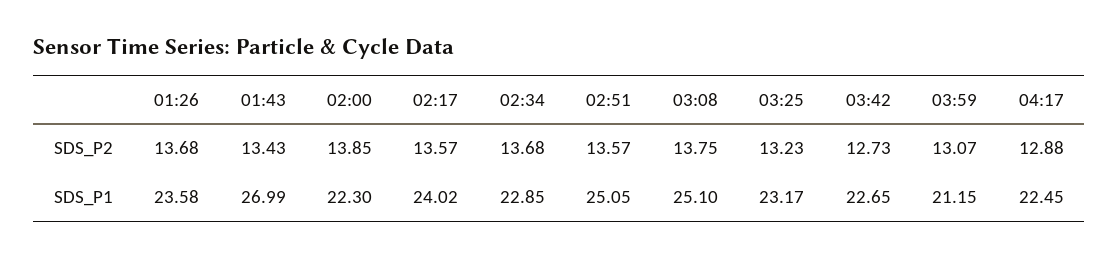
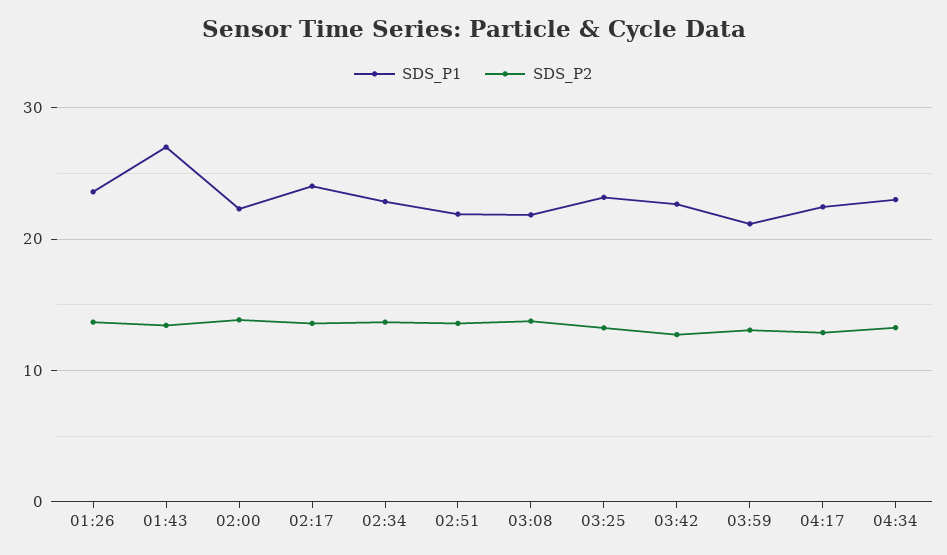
SDS_P1, 02:51: 25.05 -> 22
SDS_P1, 03:08: 25.1 -> 22
SDS_P1, 04:34: none -> 23
SDS_P2, 04:34: none -> 13

